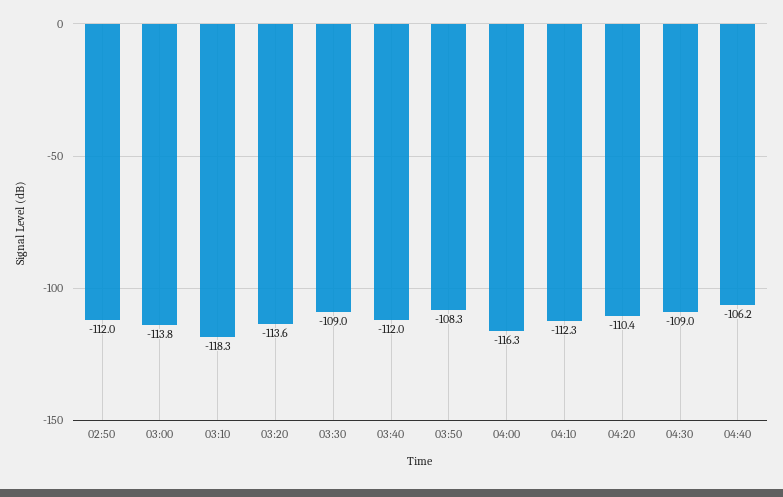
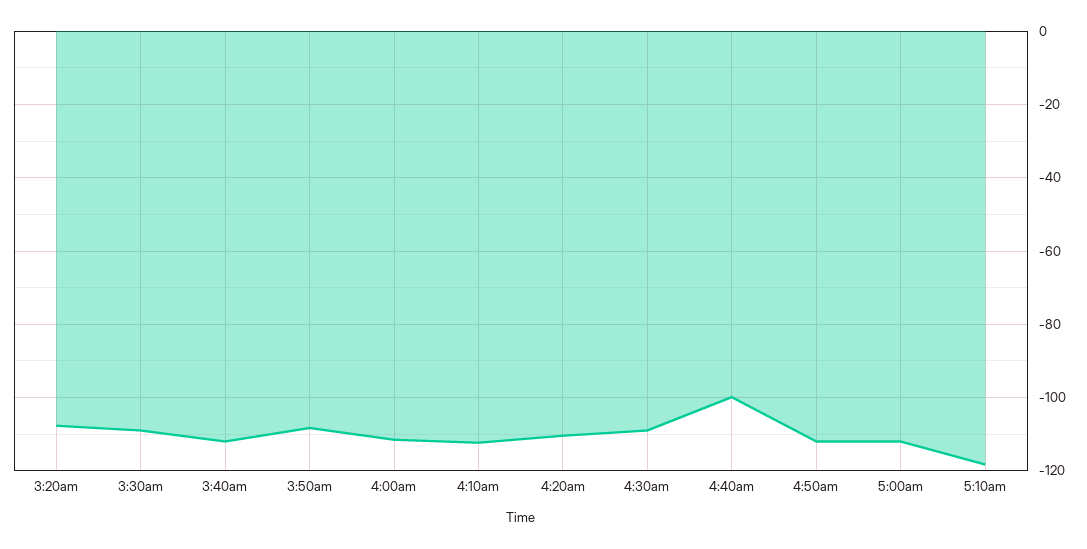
02:50: -112 -> none
03:00: -113.8 -> none
03:10: -118.3 -> none
03:20: -113.6 -> -108
04:00: -116.3 -> -112
04:40: -106.2 -> -100
4:50am: none -> -112
5:00am: none -> -112
5:10am: none -> -118

